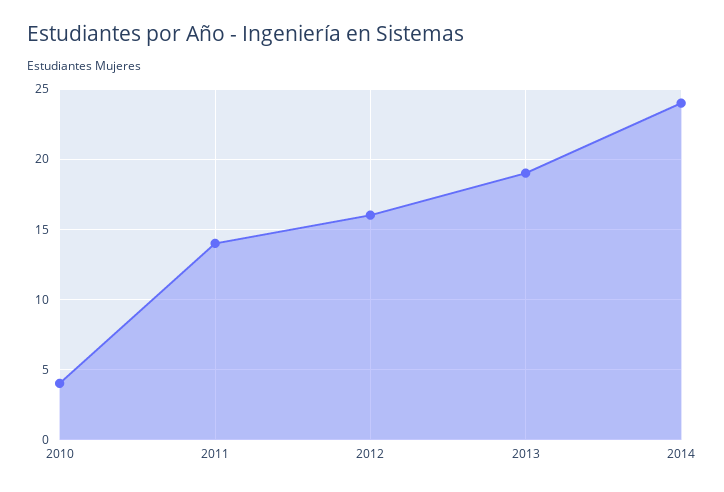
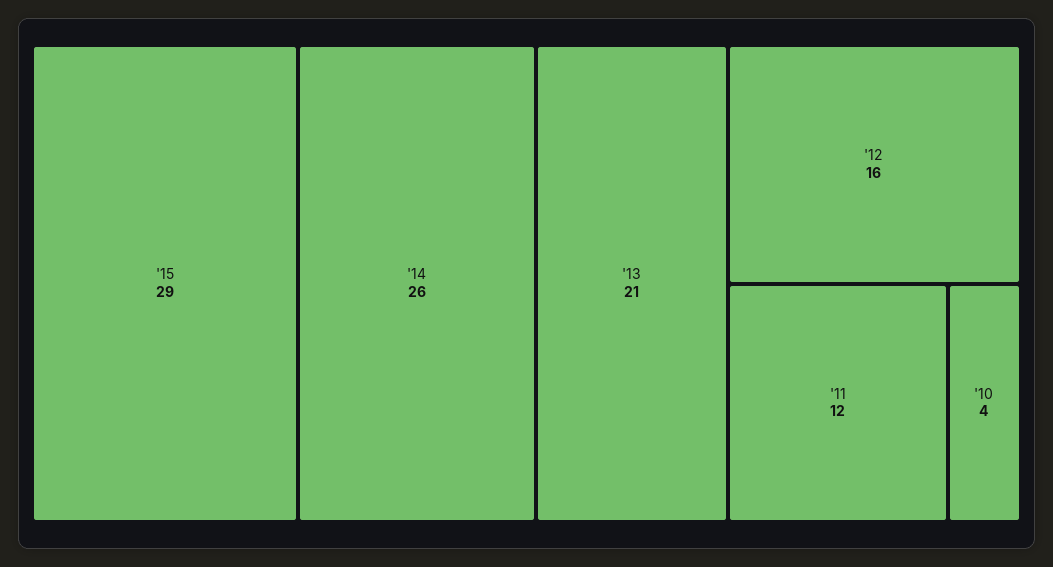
2011: 14 -> 12
2013: 19 -> 21
2014: 24 -> 26
'15: none -> 29

